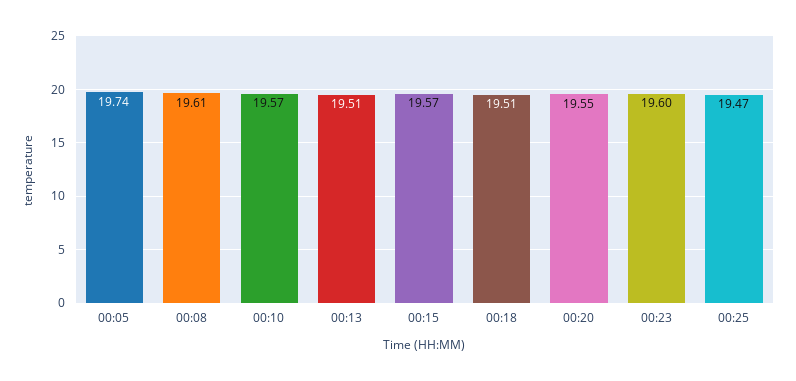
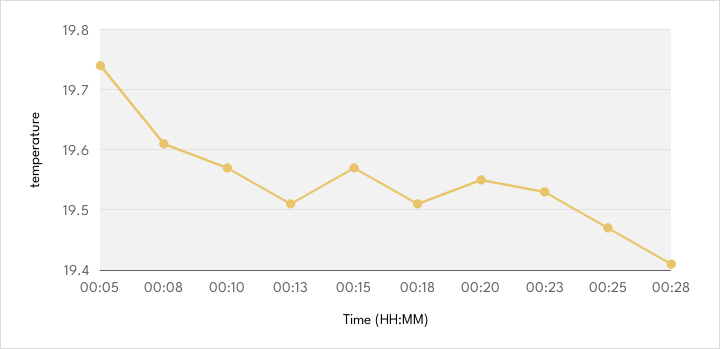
00:23: 19.6 -> 19.53
00:28: none -> 19.41

